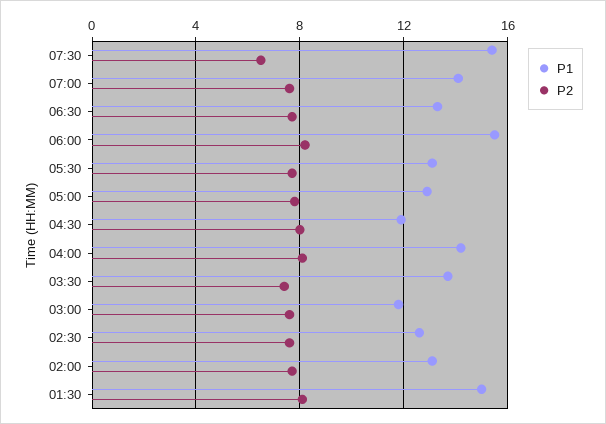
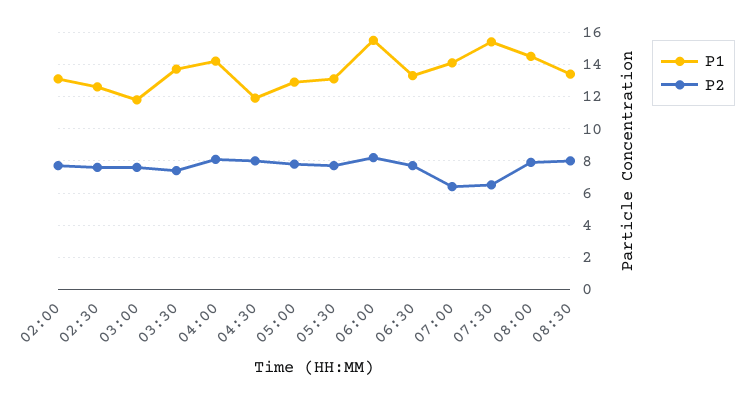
P2, 07:00: 7.5 -> 6.5
P1, 01:30: 15 -> none
P2, 01:30: 8 -> none
P1, 08:00: none -> 14.5
P2, 08:00: none -> 8
P1, 08:30: none -> 13.5
P2, 08:30: none -> 8

